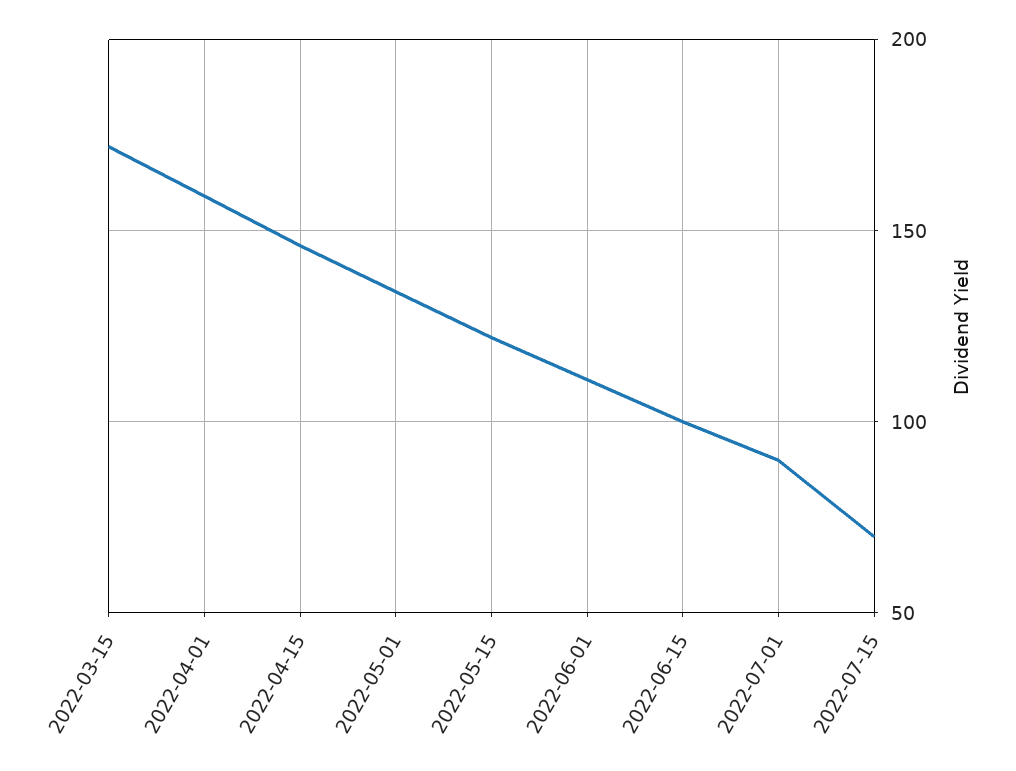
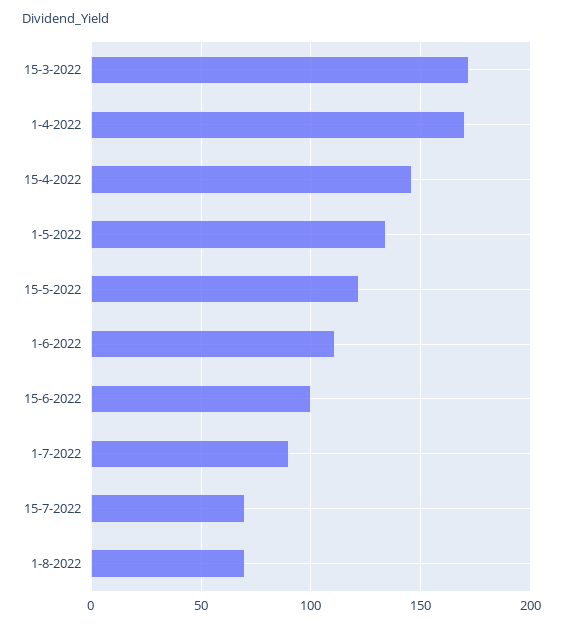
2022-04-01: 160 -> 170
1-8-2022: none -> 70

